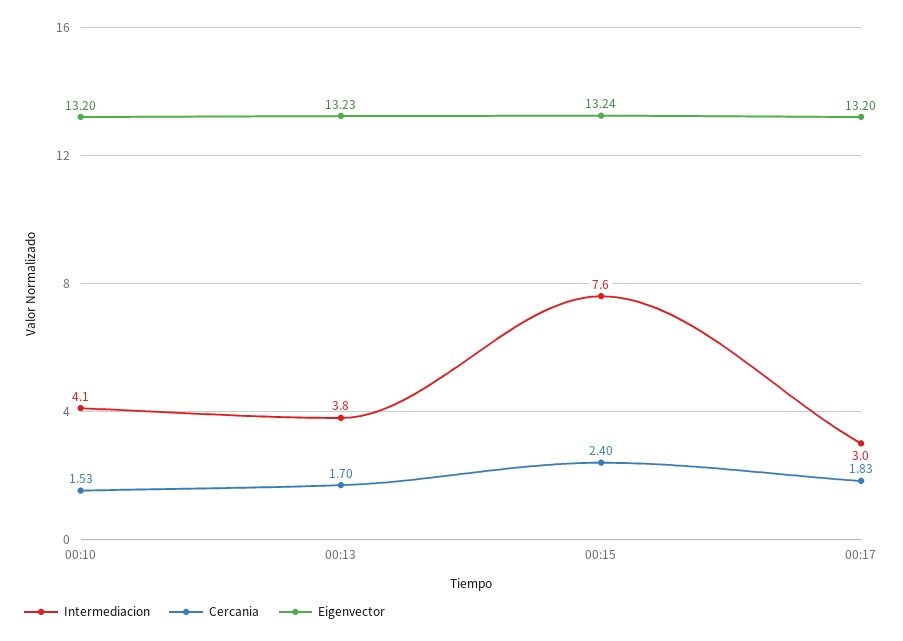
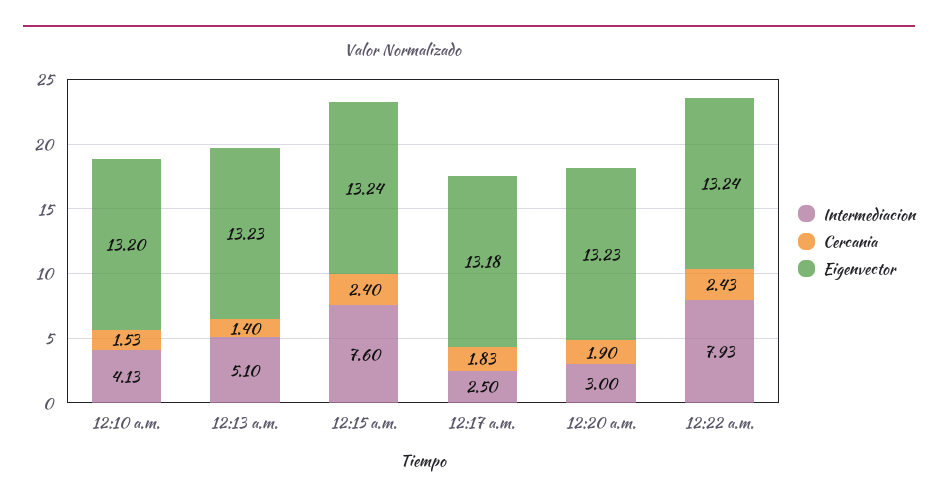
Intermediacion, 00:13: 3.8 -> 5.1
Cercania, 00:13: 1.7 -> 1.4
Intermediacion, 00:17: 3 -> 2.5
Eigenvector, 00:17: 13.2 -> 13.18
Intermediacion, 12:20 a.m.: none -> 3
Cercania, 12:20 a.m.: none -> 1.9
Eigenvector, 12:20 a.m.: none -> 13.23
Intermediacion, 12:22 a.m.: none -> 7.93
Cercania, 12:22 a.m.: none -> 2.43
Eigenvector, 12:22 a.m.: none -> 13.24

